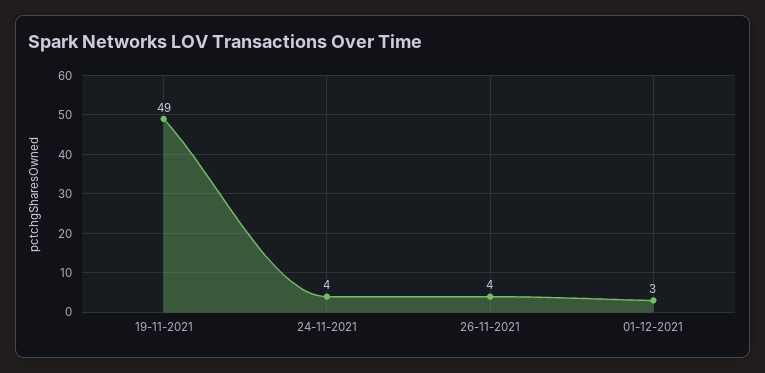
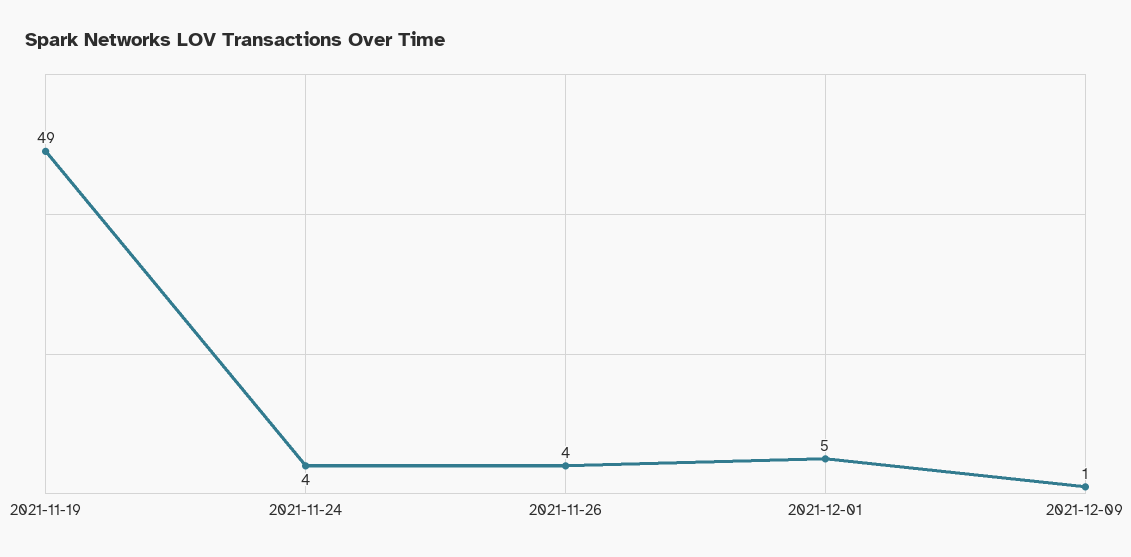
01-12-2021: 3 -> 5
2021-12-09: none -> 1

